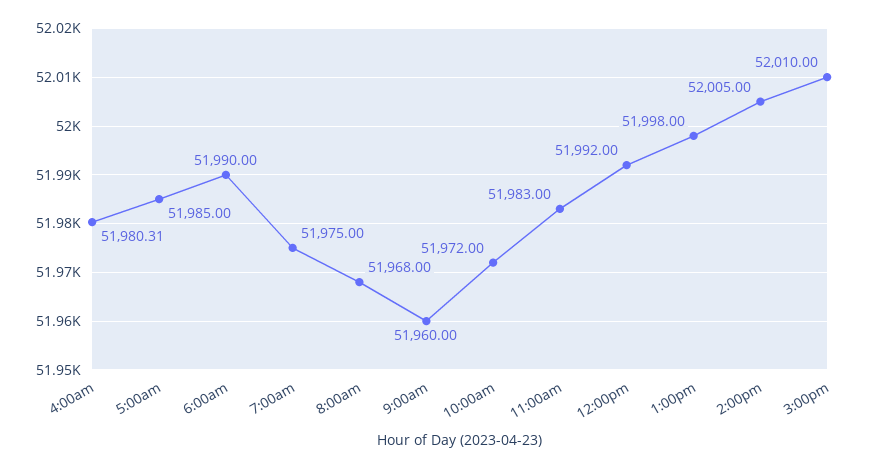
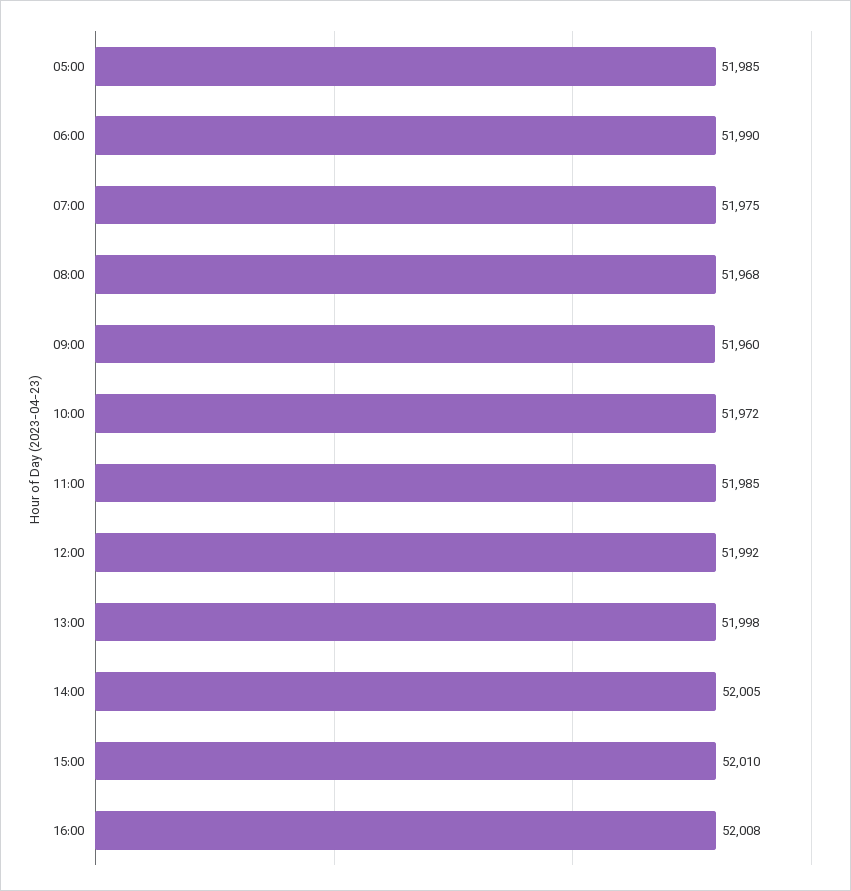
4:00am: 51980.31 -> none
11:00am: 51983 -> 51985
16:00: none -> 52008

